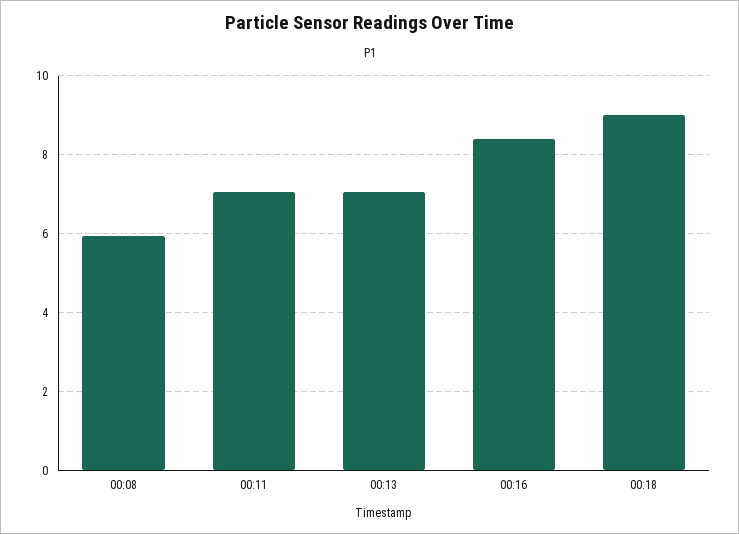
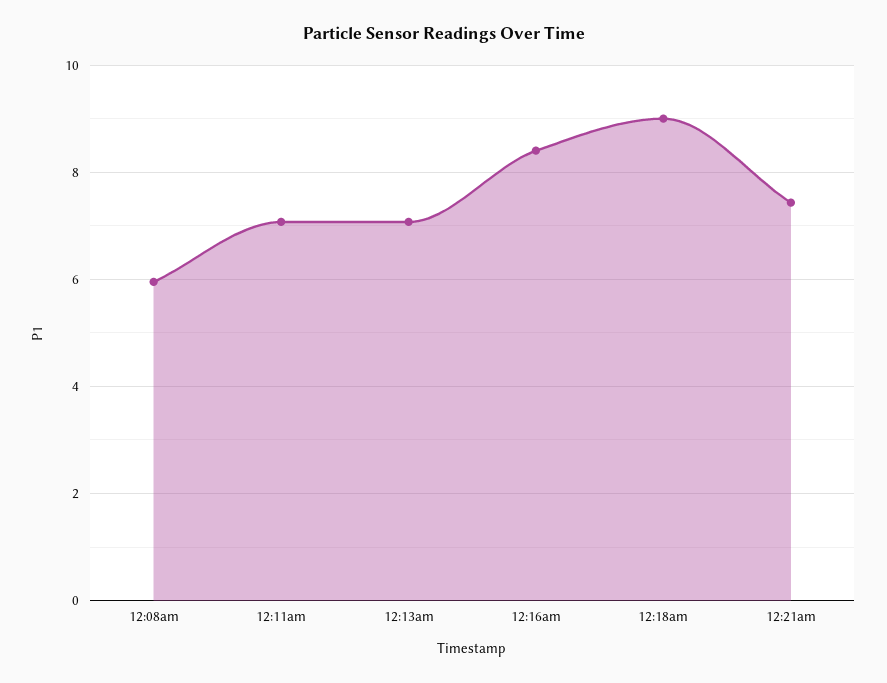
12:21am: none -> 7.4

